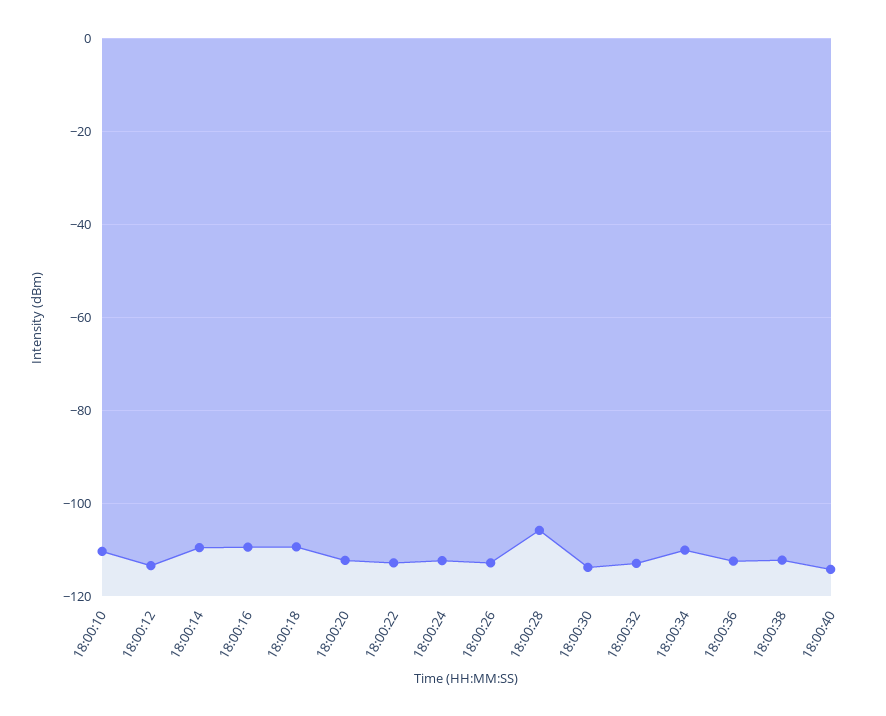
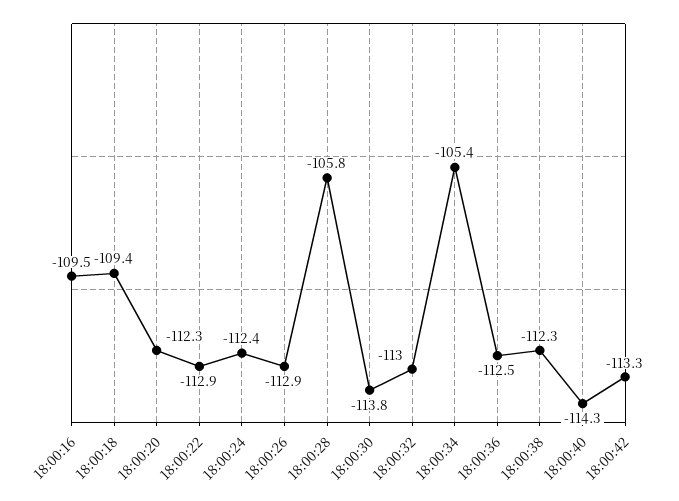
18:00:10: -110 -> none
18:00:12: -114 -> none
18:00:14: -110 -> none
18:00:34: -110 -> -105.4
18:00:42: none -> -113.3

